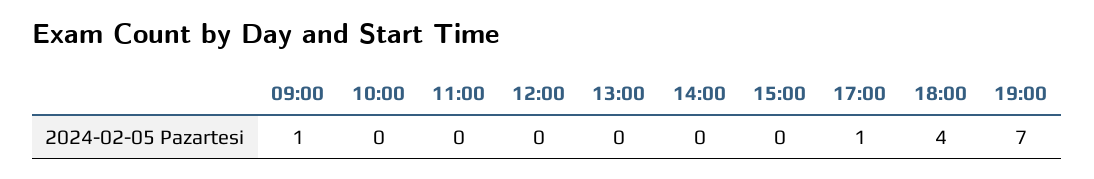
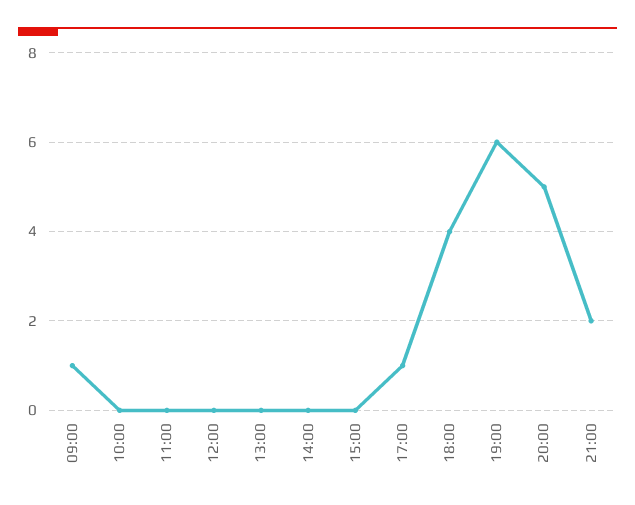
19:00: 7 -> 6
20:00: none -> 5
21:00: none -> 2

